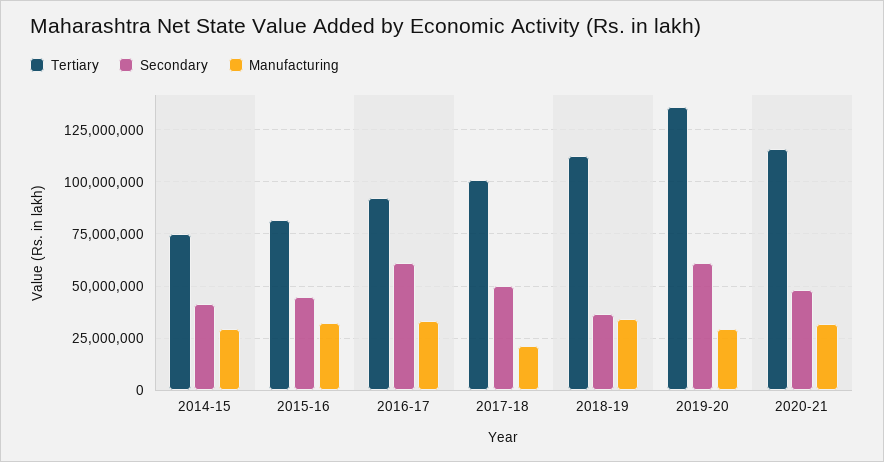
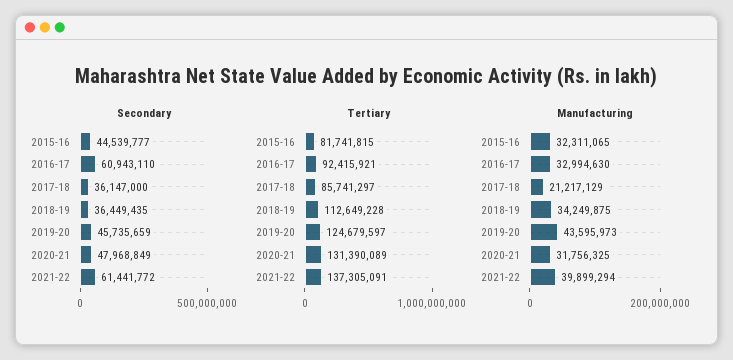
Tertiary, 2014-15: 75000000 -> none
Secondary, 2014-15: 40000000 -> none
Manufacturing, 2014-15: 30000000 -> none
Tertiary, 2017-18: 100000000 -> 85741297
Secondary, 2017-18: 50000000 -> 36147000
Tertiary, 2019-20: 135000000 -> 124679597
Secondary, 2019-20: 60000000 -> 45735659
Manufacturing, 2019-20: 30000000 -> 43595973
Tertiary, 2020-21: 115000000 -> 131390089
Secondary, 2021-22: none -> 61441772
Tertiary, 2021-22: none -> 137305091
Manufacturing, 2021-22: none -> 39899294

